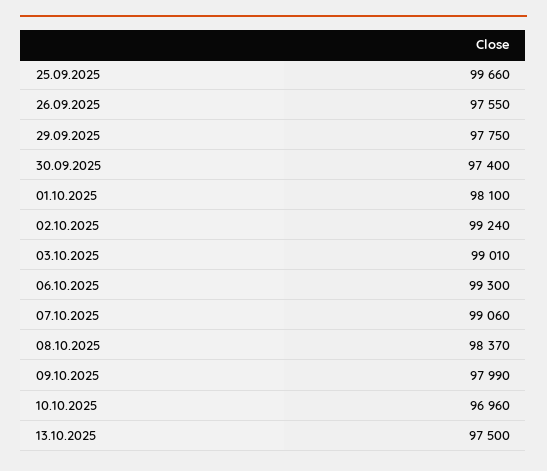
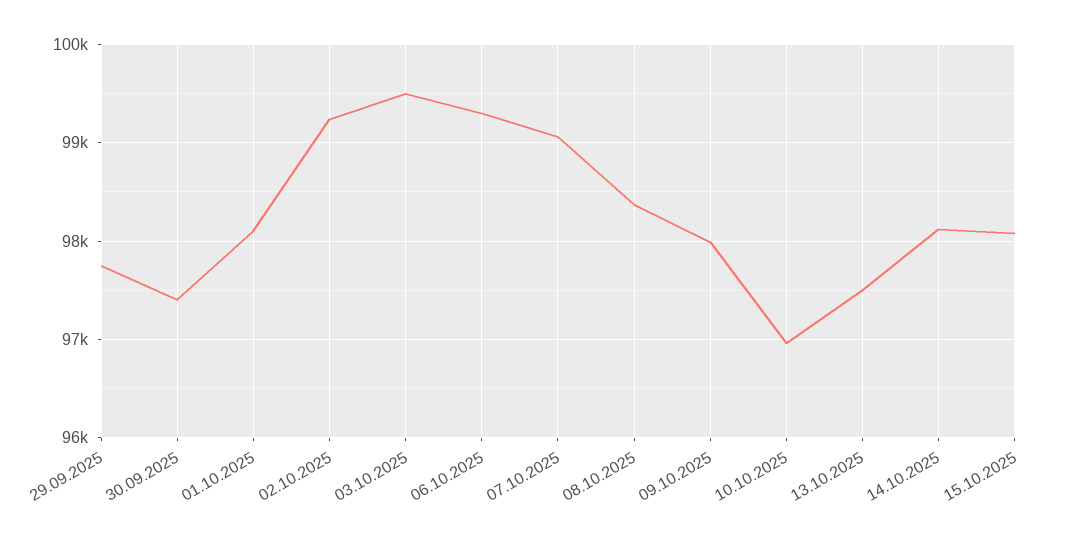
25.09.2025: 99660 -> none
26.09.2025: 97550 -> none
03.10.2025: 99010 -> 99500
14.10.2025: none -> 98100
15.10.2025: none -> 98100

